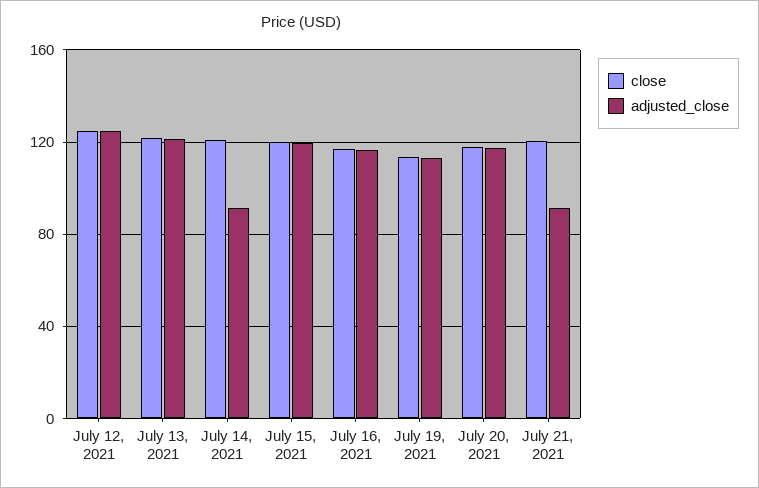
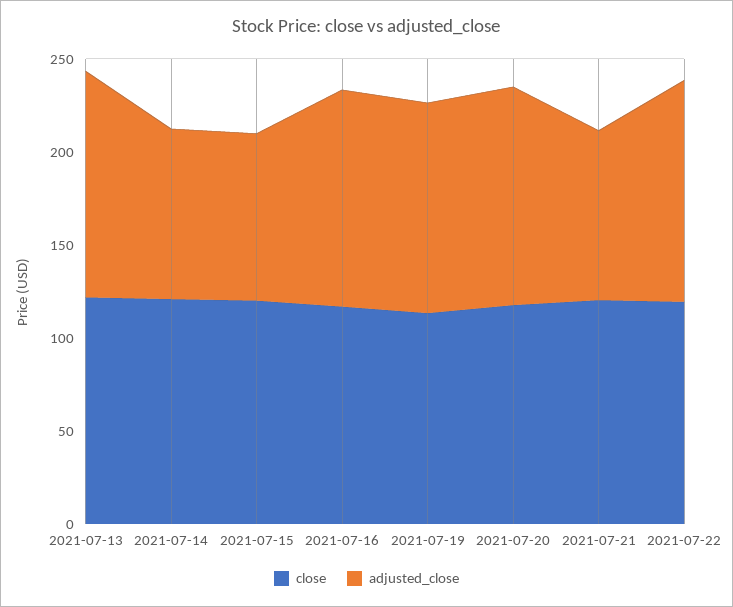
close, July 12, 2021: 125 -> none
adjusted_close, July 12, 2021: 125 -> none
adjusted_close, July 15, 2021: 120 -> 90
close, 2021-07-22: none -> 120
adjusted_close, 2021-07-22: none -> 120

